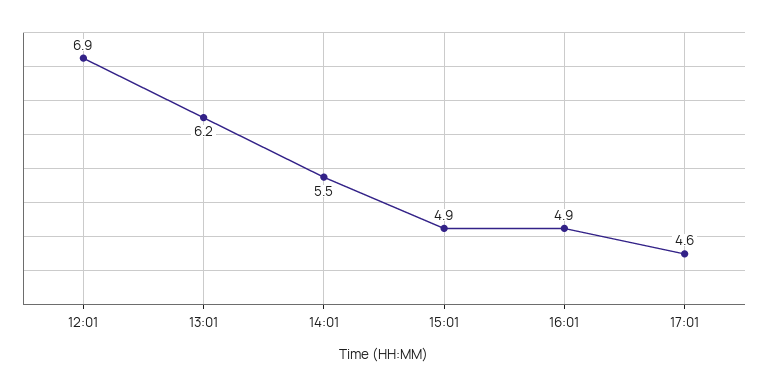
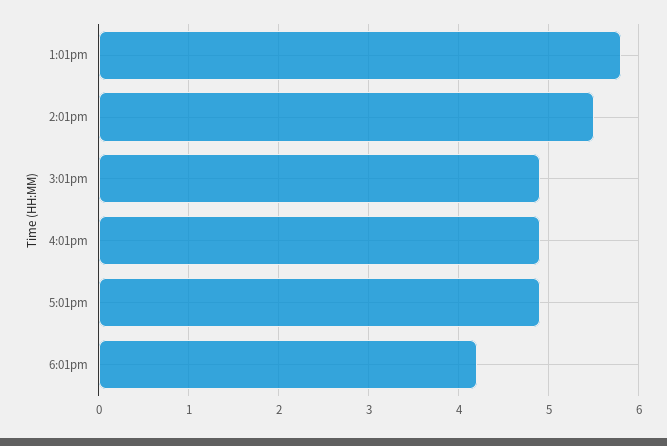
12:01: 6.9 -> none
13:01: 6.2 -> 5.8
17:01: 4.6 -> 4.9
6:01pm: none -> 4.2

